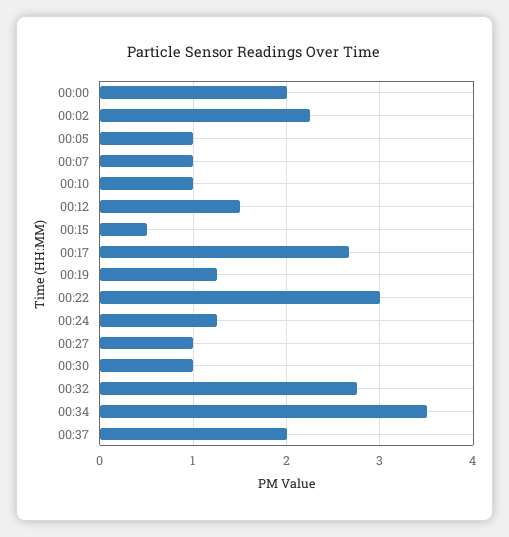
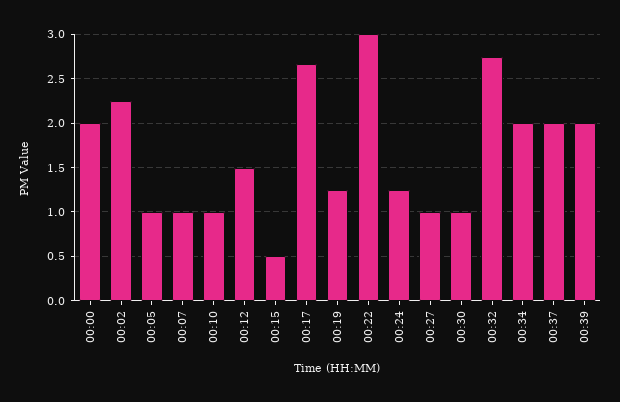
00:34: 3.5 -> 2
00:39: none -> 2

